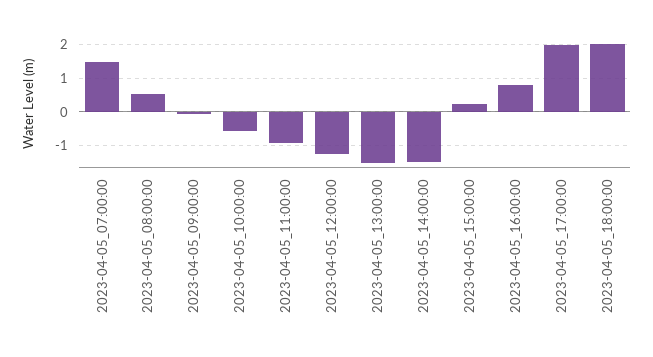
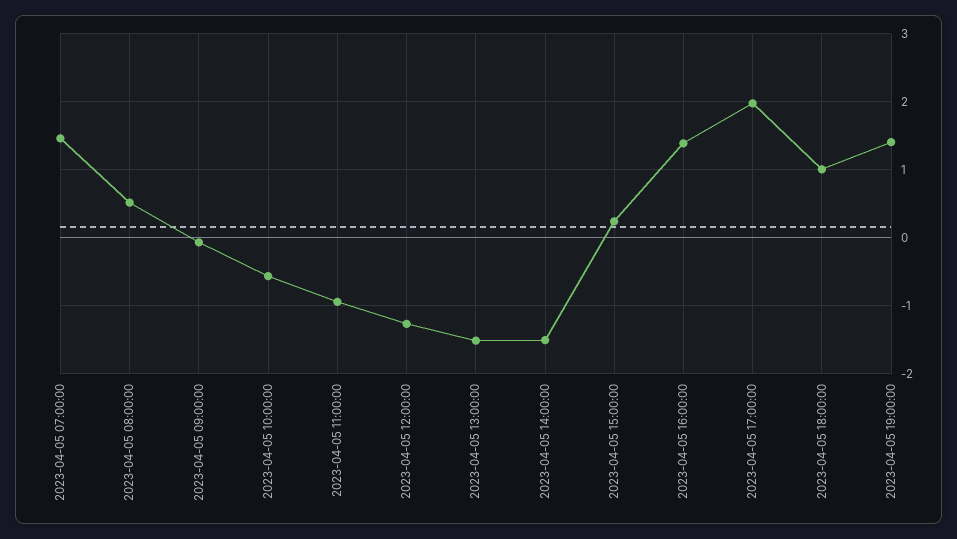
2023-04-05_16:00:00: 0.8 -> 1.4
2023-04-05_18:00:00: 2 -> 1
2023-04-05 19:00:00: none -> 1.4

